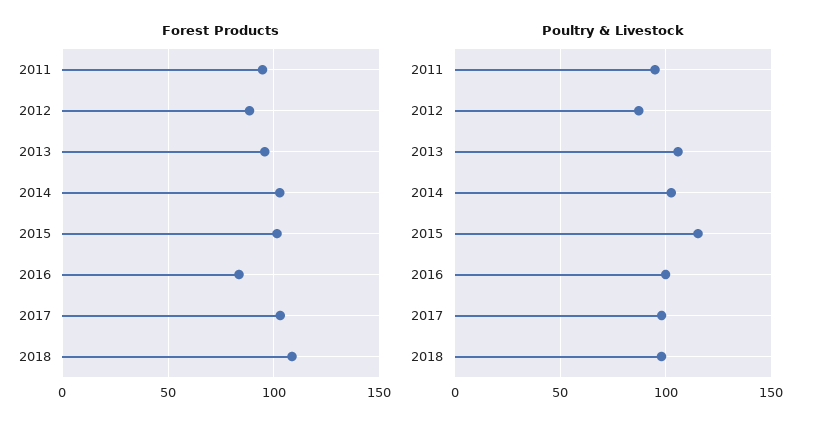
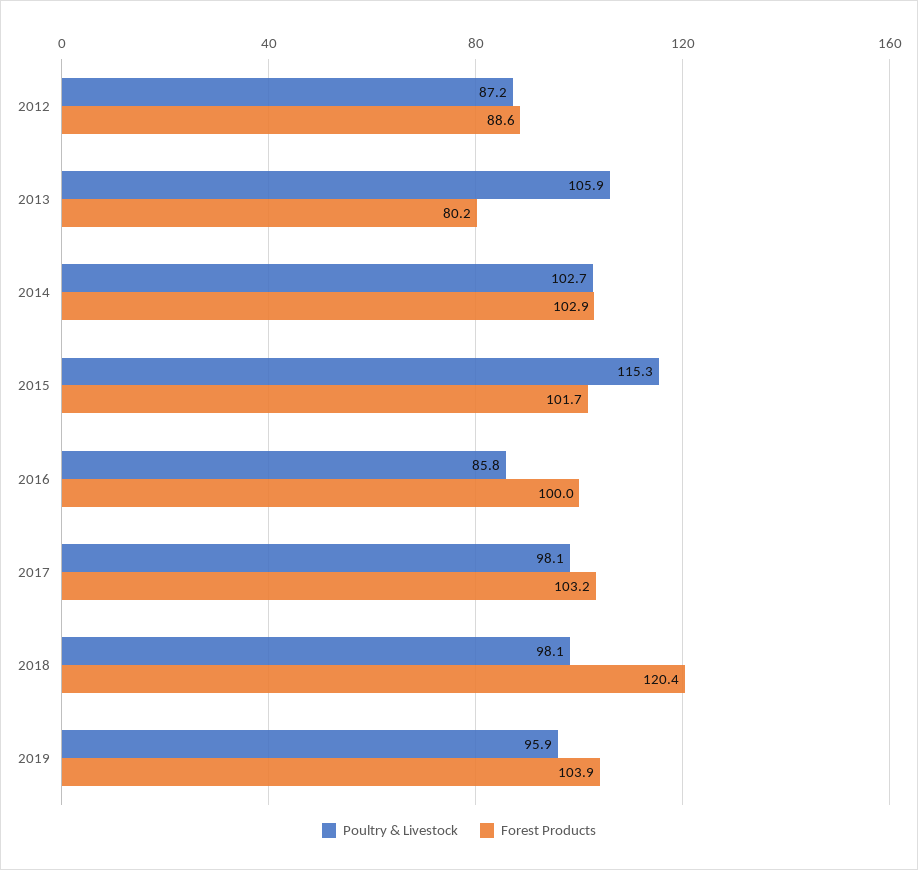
Forest Products, 2011: 95 -> none
Forest Products, 2013: 95 -> 80.2
Forest Products, 2016: 85 -> 100
Forest Products, 2018: 110 -> 120.4
Poultry & Livestock, 2011: 95 -> none
Poultry & Livestock, 2016: 100 -> 85.8
Poultry & Livestock, 2019: none -> 95.9
Forest Products, 2019: none -> 103.9

